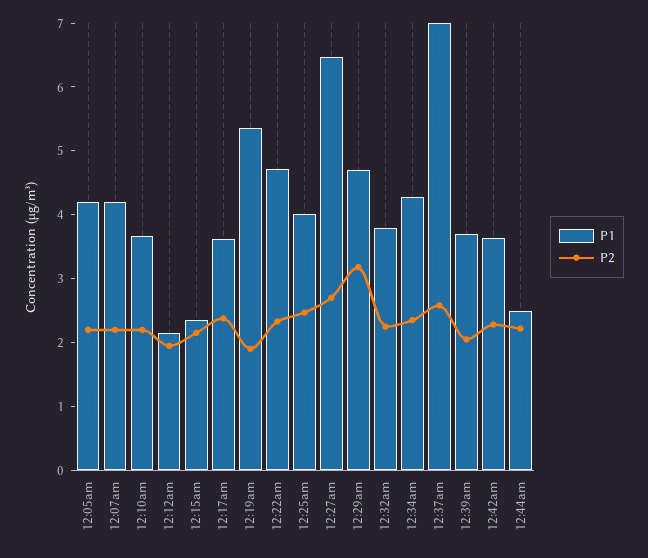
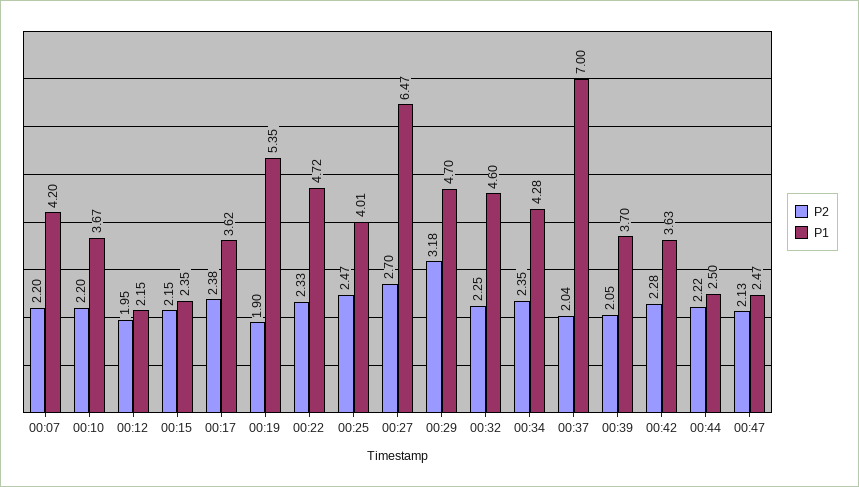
P1, 12:05am: 4.2 -> none
P2, 12:05am: 2.2 -> none
P1, 12:32am: 3.8 -> 4.6
P2, 12:37am: 2.6 -> 2.04
P2, 00:47: none -> 2.13
P1, 00:47: none -> 2.47

